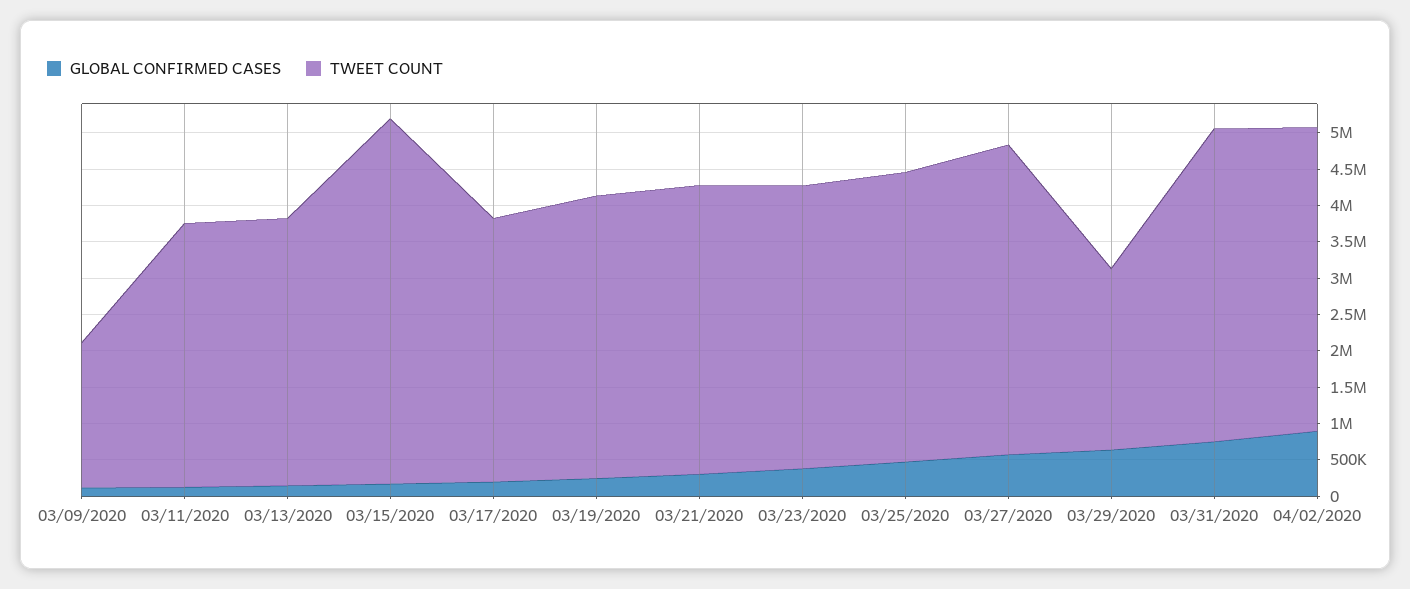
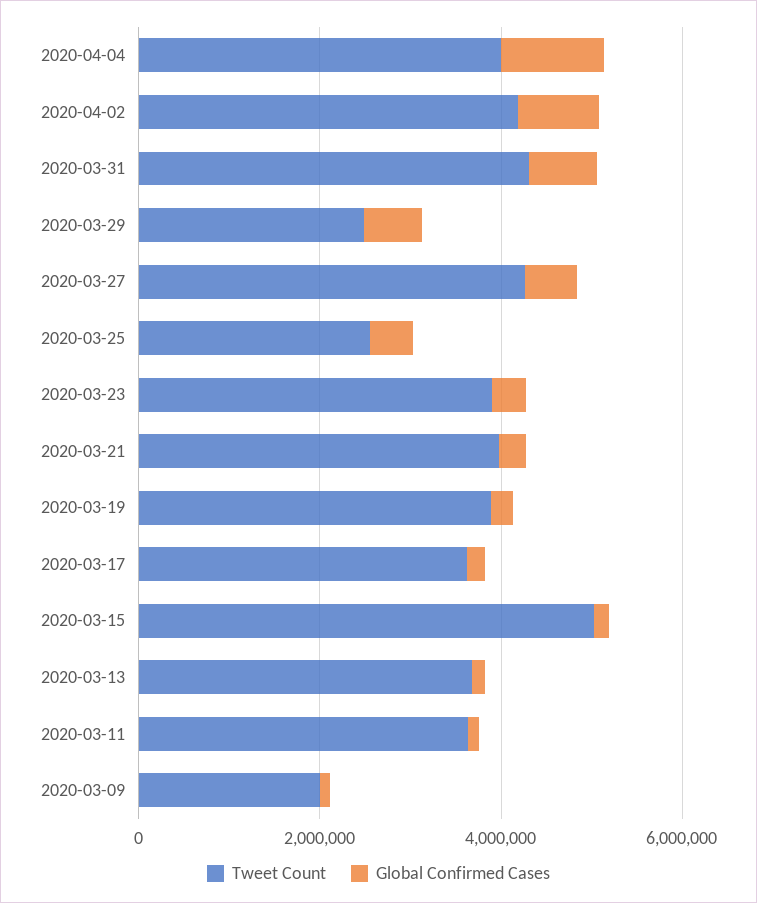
TWEET COUNT, 03/25/2020: 4000000 -> 2500000
TWEET COUNT, 2020-04-04: none -> 4000000
GLOBAL CONFIRMED CASES, 2020-04-04: none -> 1000000

